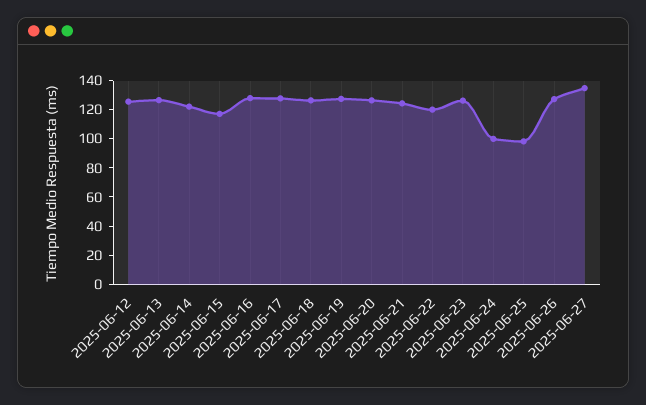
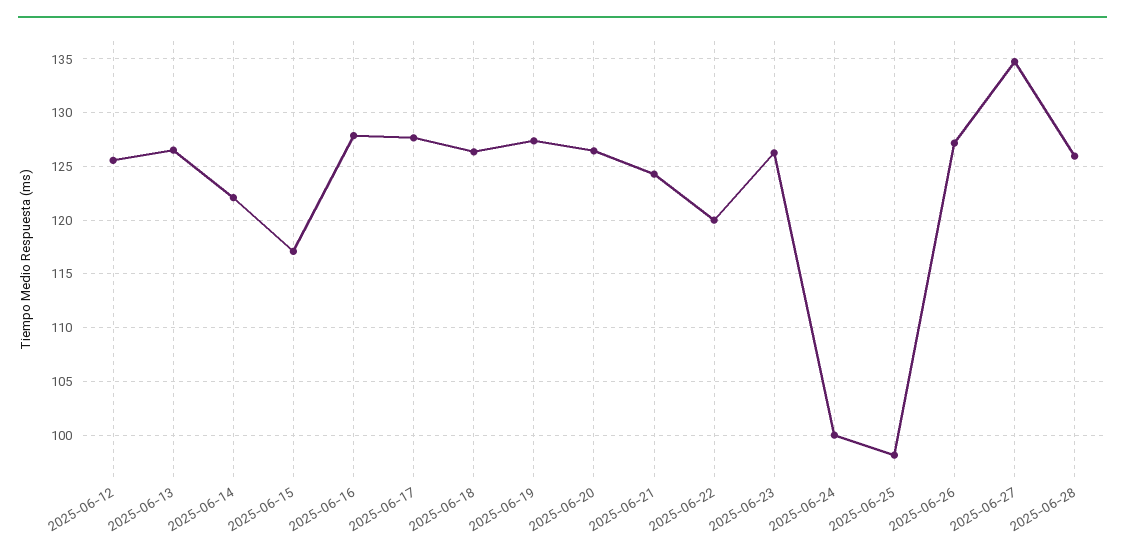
2025-06-28: none -> 126

